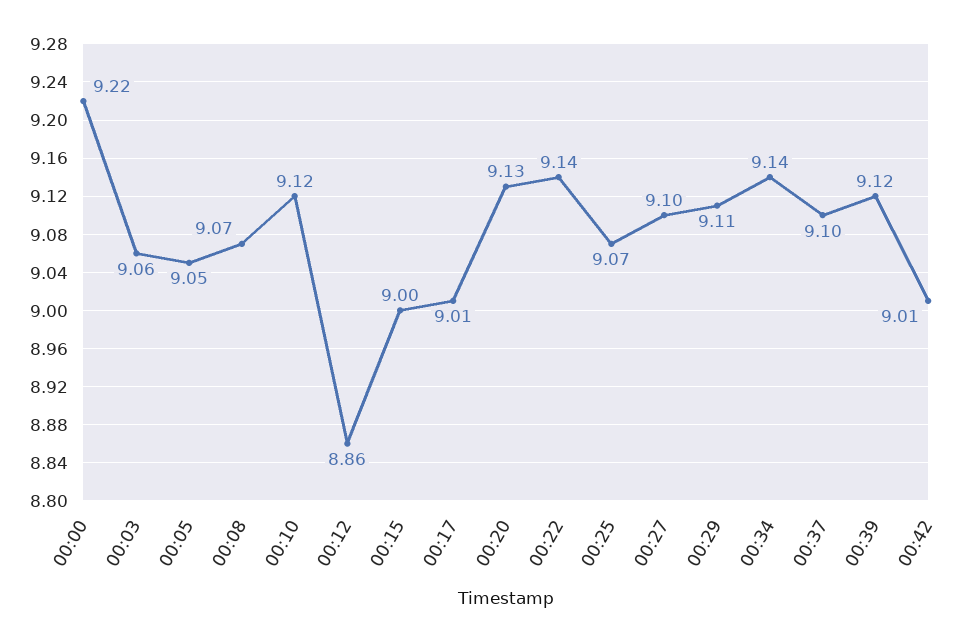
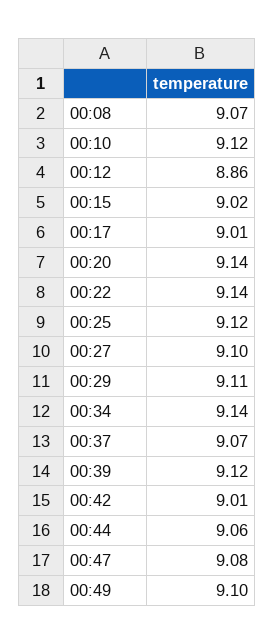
00:00: 9.22 -> none
00:03: 9.06 -> none
00:05: 9.05 -> none
00:15: 9 -> 9.02
00:20: 9.13 -> 9.14
00:25: 9.07 -> 9.12
00:37: 9.1 -> 9.07
00:44: none -> 9.06
00:47: none -> 9.08
00:49: none -> 9.1

